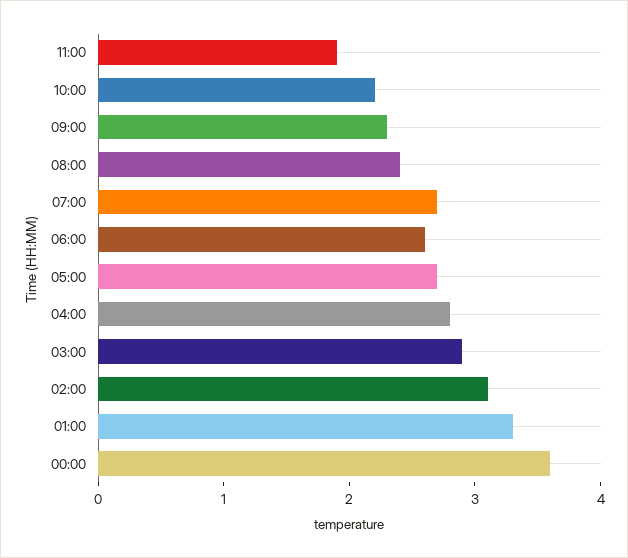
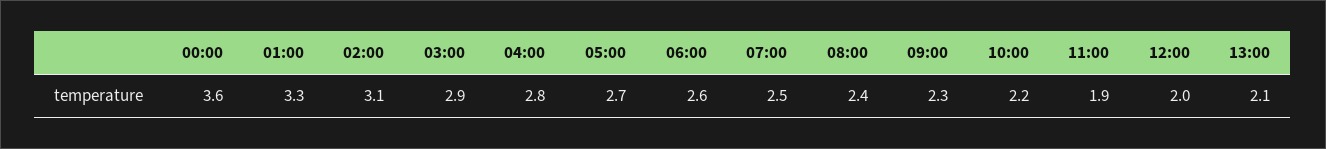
07:00: 2.7 -> 2.5
12:00: none -> 2
13:00: none -> 2.1

